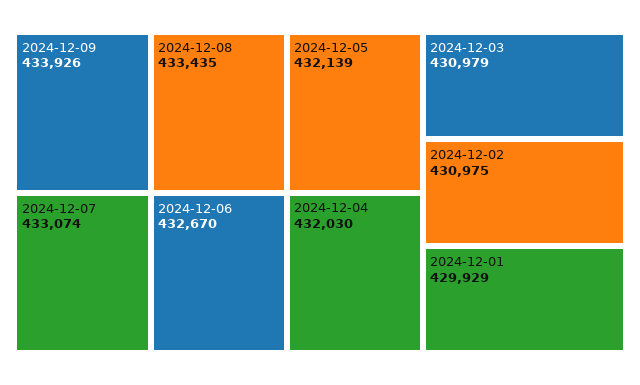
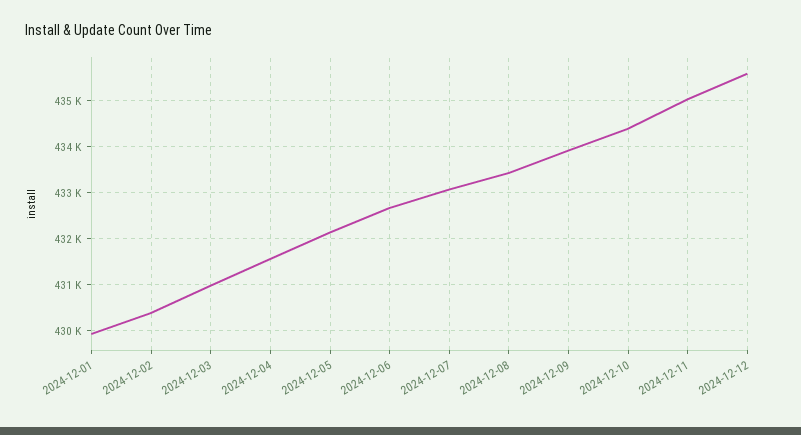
2024-12-04: 432030 -> 431600
2024-12-02: 430975 -> 430400
2024-12-10: none -> 434400
2024-12-11: none -> 435000
2024-12-12: none -> 435600

